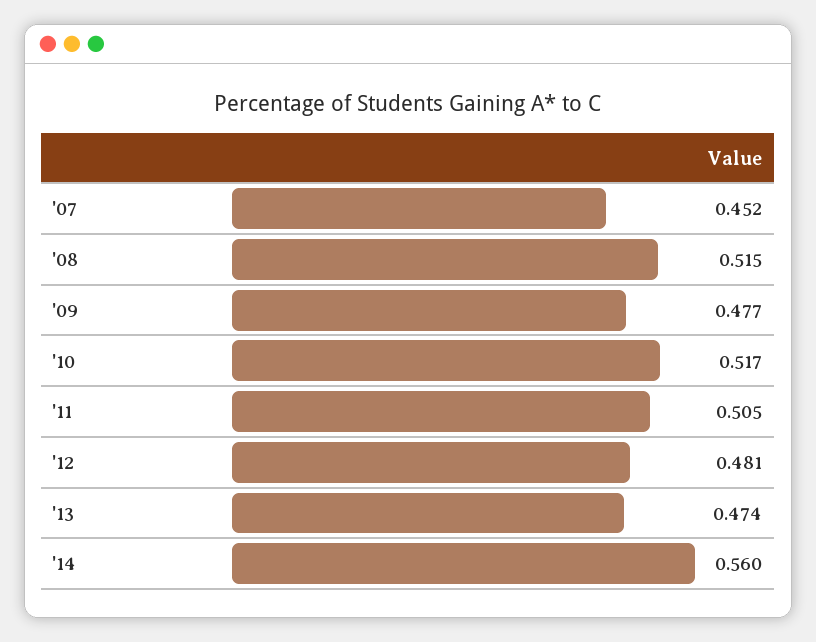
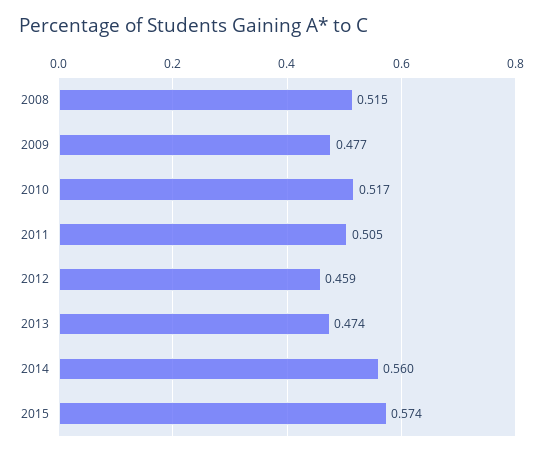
'07: 0.452 -> none
'12: 0.481 -> 0.459
2015: none -> 0.574

